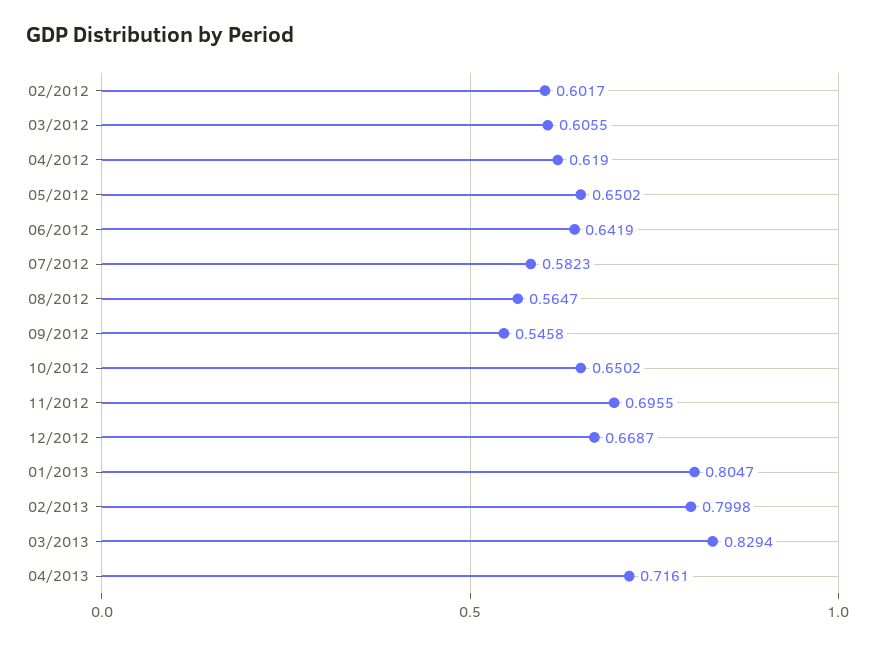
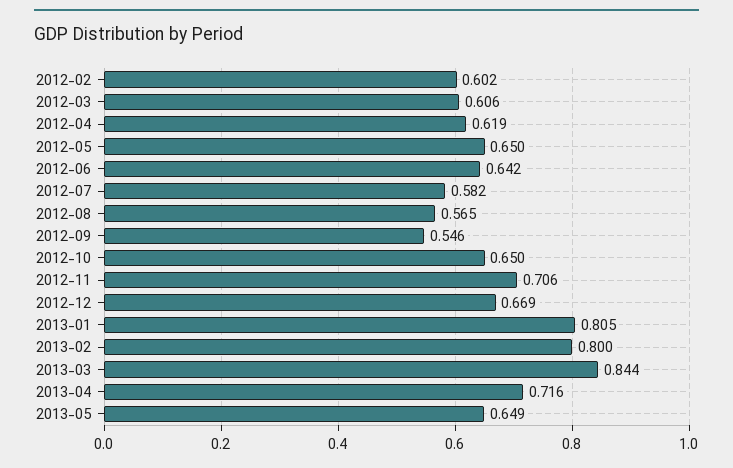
11/2012: 0.6955 -> 0.706
03/2013: 0.8294 -> 0.844
2013-05: none -> 0.649

